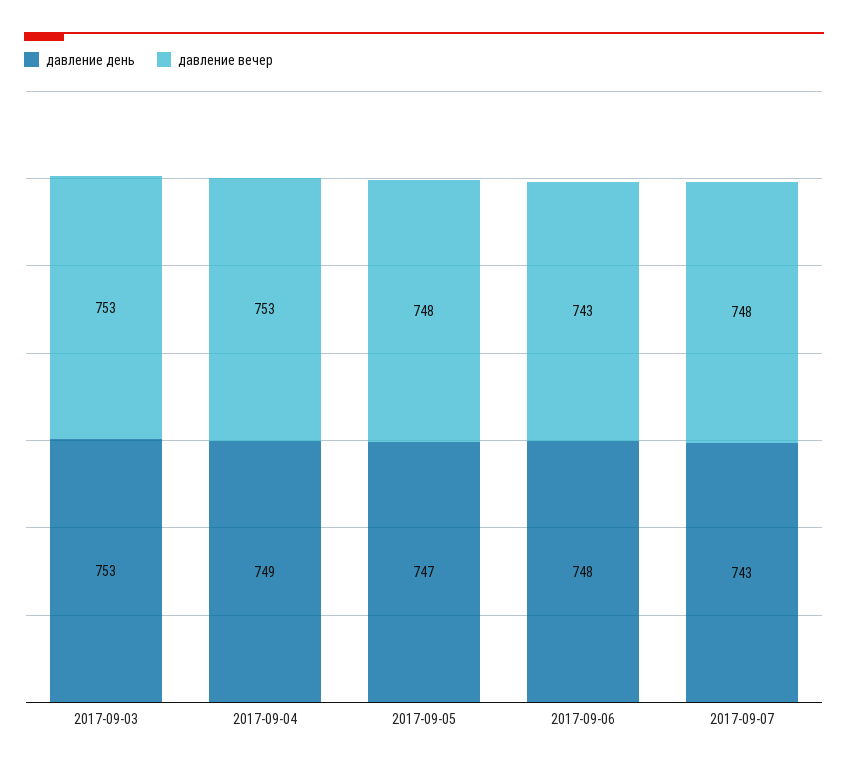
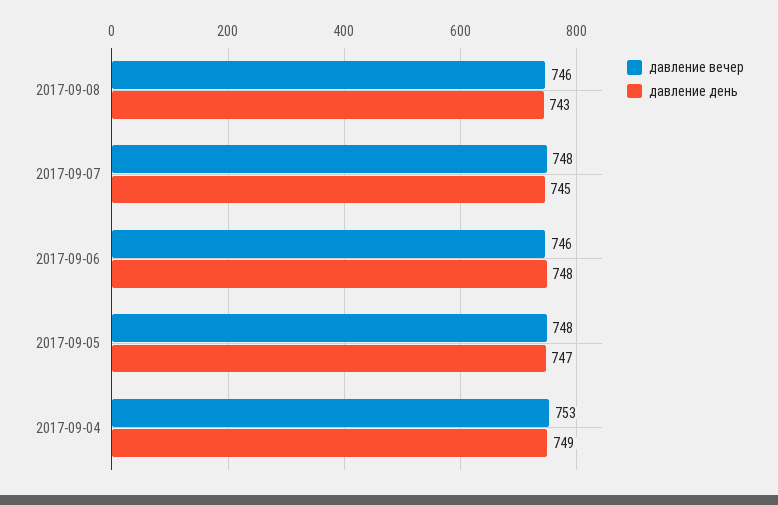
давление день, 2017-09-03: 753 -> none
давление вечер, 2017-09-03: 753 -> none
давление вечер, 2017-09-06: 743 -> 746
давление день, 2017-09-07: 743 -> 745
давление вечер, 2017-09-08: none -> 746
давление день, 2017-09-08: none -> 743

